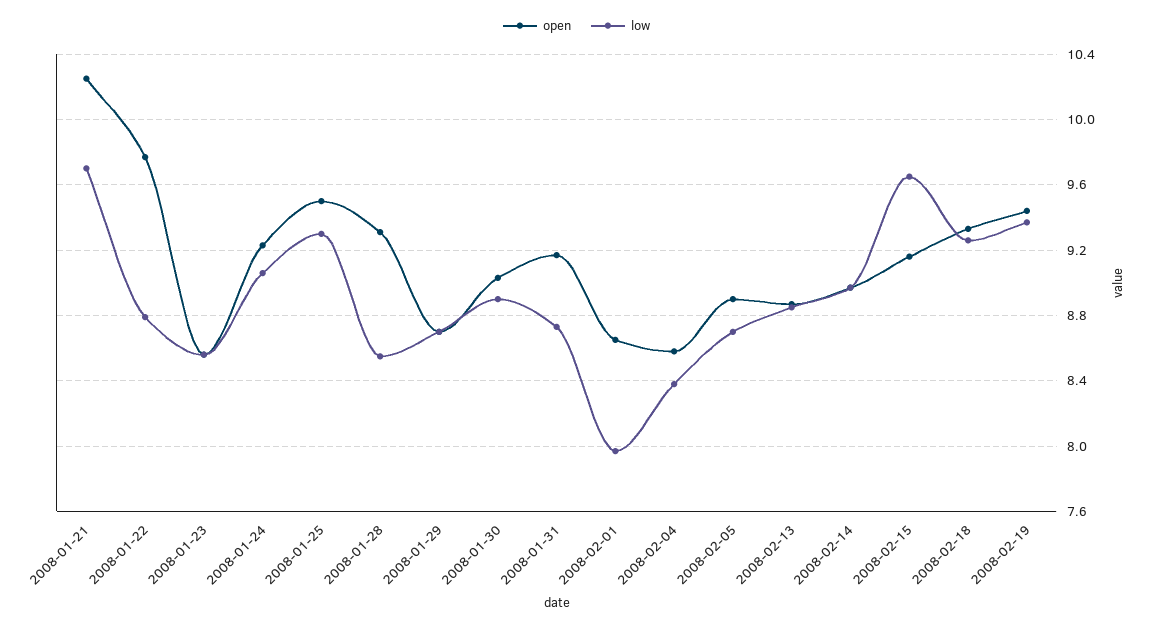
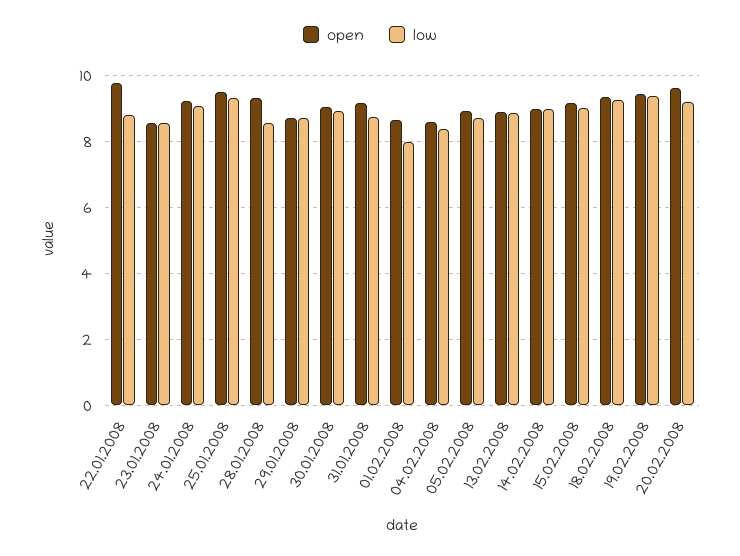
open, 2008-01-21: 10.25 -> none
low, 2008-01-21: 9.7 -> none
low, 2008-02-15: 9.65 -> 9
open, 20.02.2008: none -> 9.6
low, 20.02.2008: none -> 9.2

